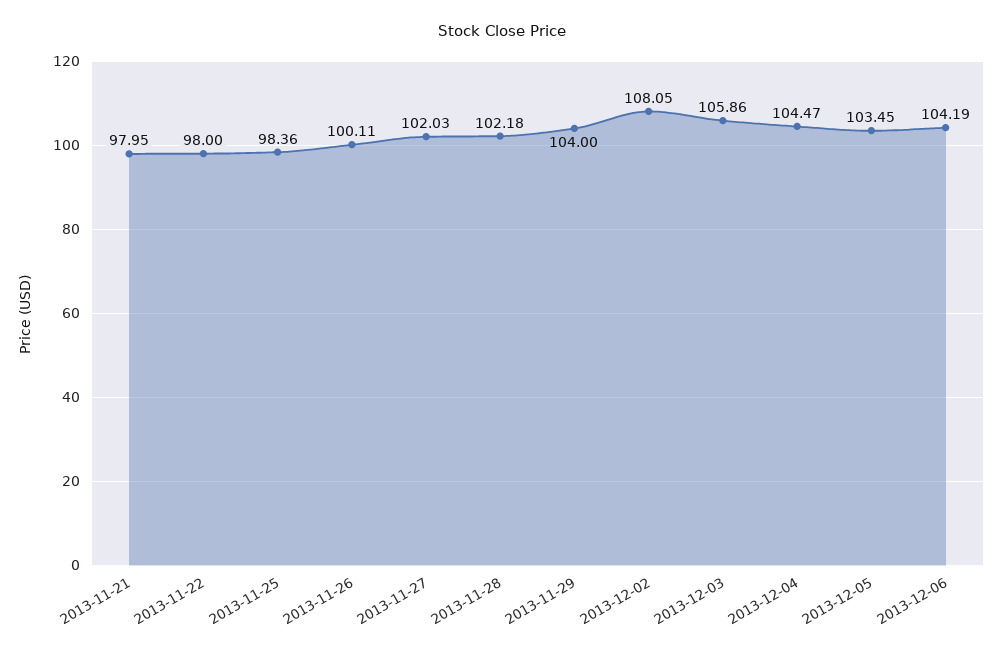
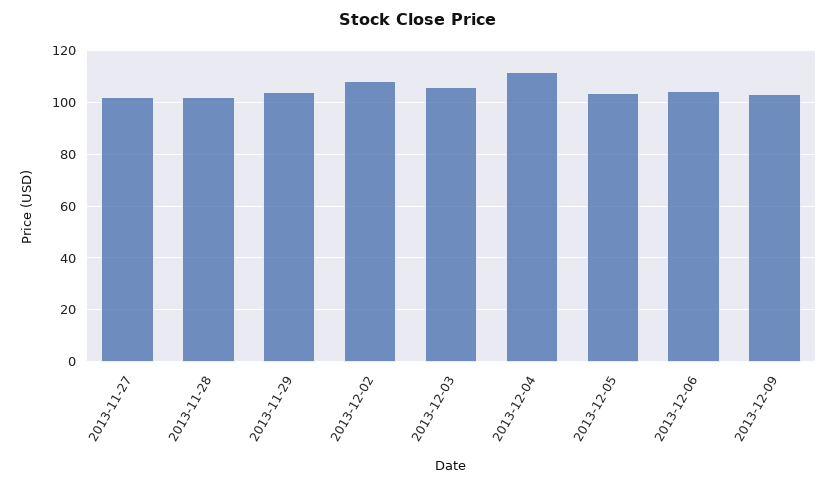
2013-11-21: 97.95 -> none
2013-11-22: 98 -> none
2013-11-25: 98.36 -> none
2013-11-26: 100.11 -> none
2013-12-04: 104.47 -> 112.5
2013-12-09: none -> 102.5

